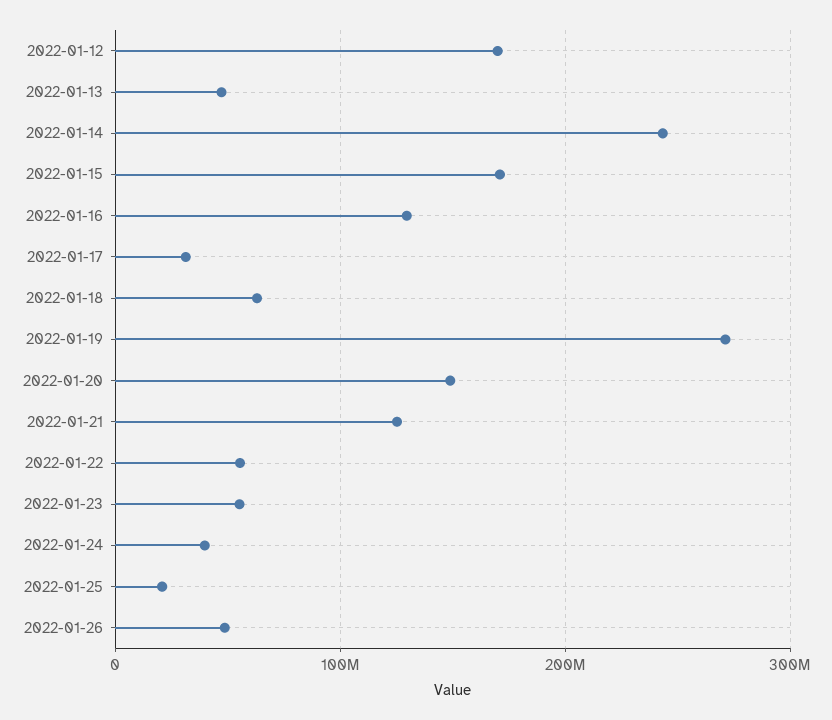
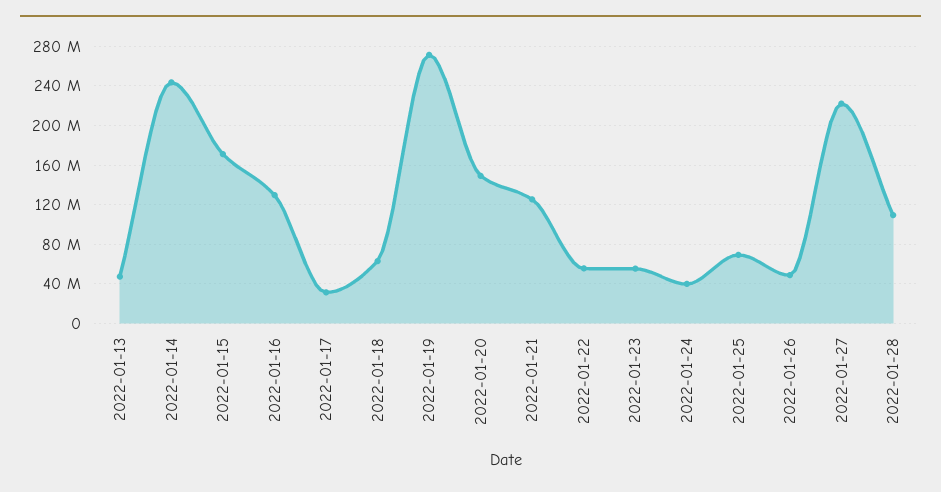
2022-01-12: 170000000 -> none
2022-01-25: 20000000 -> 70000000
2022-01-27: none -> 220000000
2022-01-28: none -> 110000000

